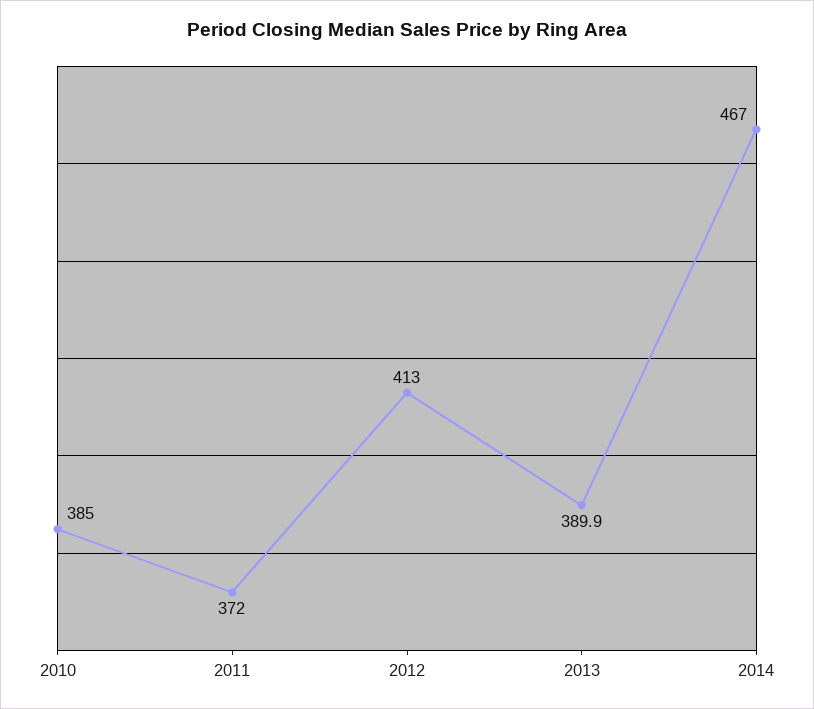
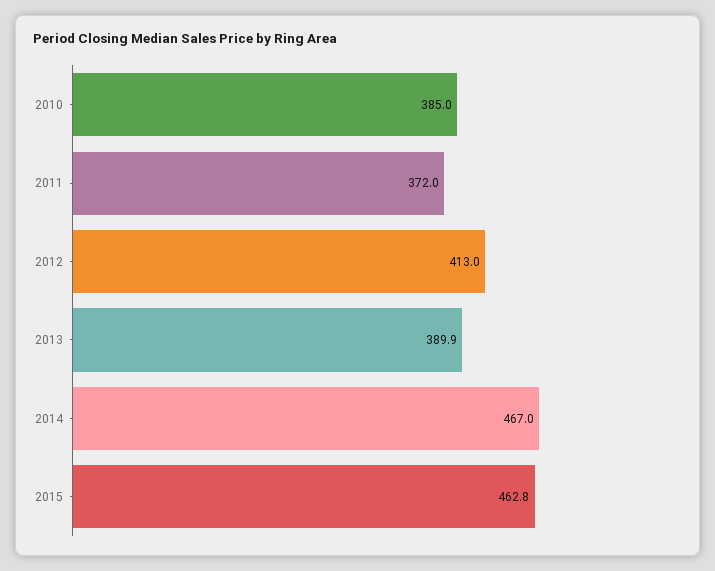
2015: none -> 462.8

